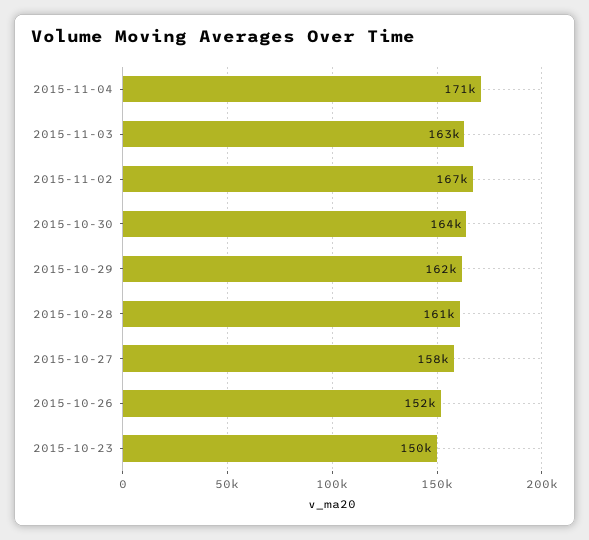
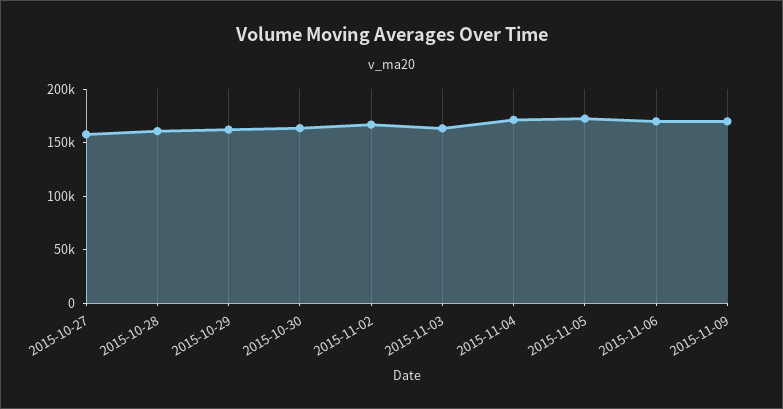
2015-10-26: 152000 -> none
2015-10-23: 150000 -> none
2015-11-05: none -> 170000
2015-11-06: none -> 170000
2015-11-09: none -> 170000

